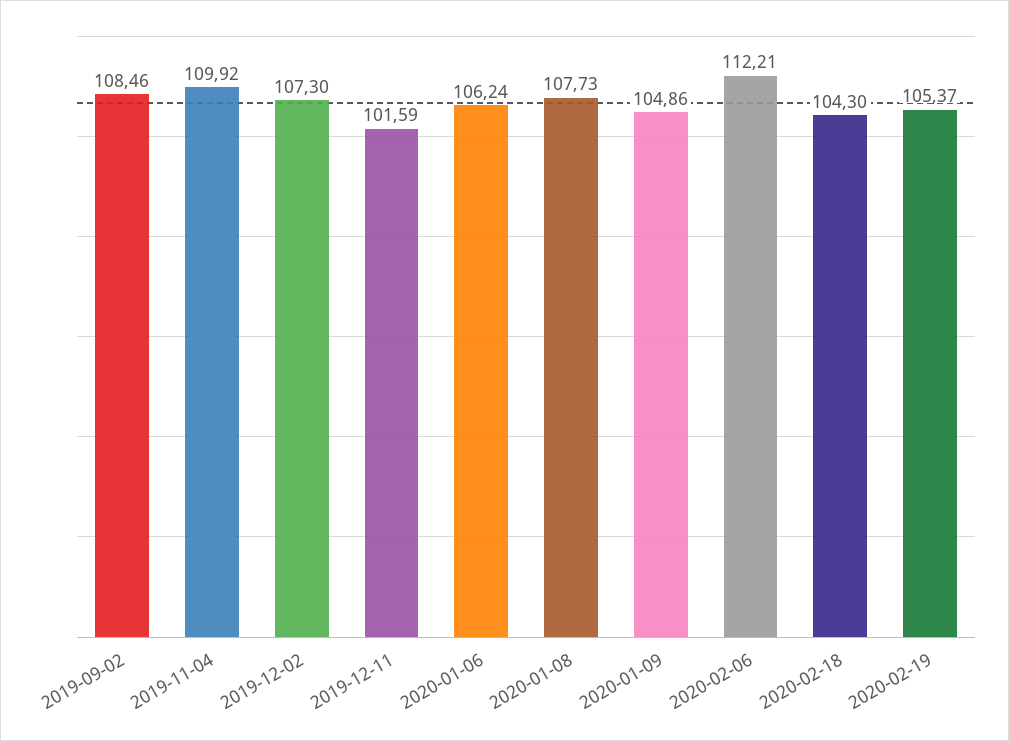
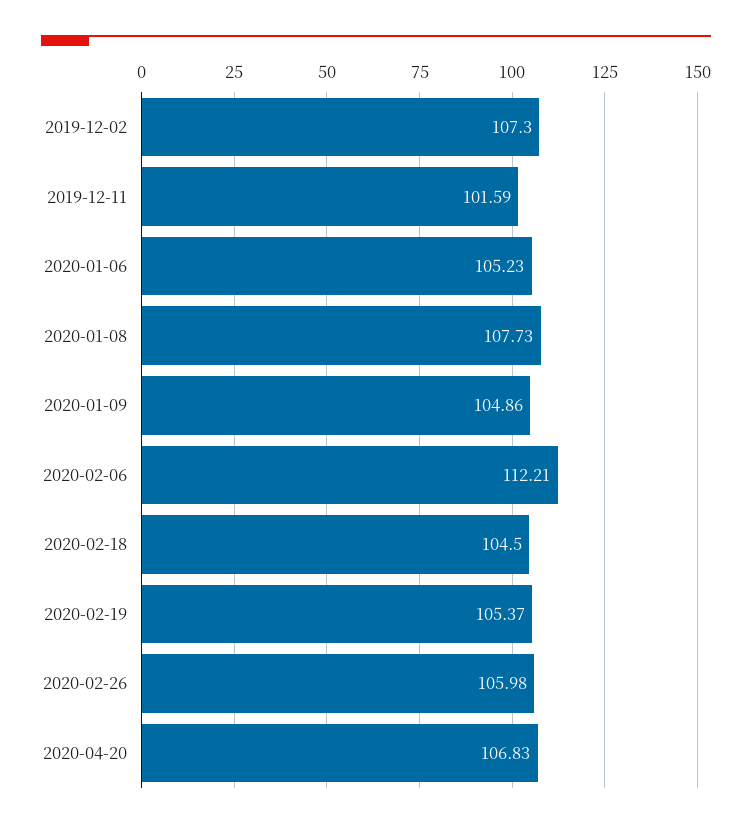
2019-09-02: 108.46 -> none
2019-11-04: 109.92 -> none
2020-01-06: 106.24 -> 105.23
2020-02-18: 104.3 -> 104.5
2020-02-26: none -> 105.98
2020-04-20: none -> 106.83

